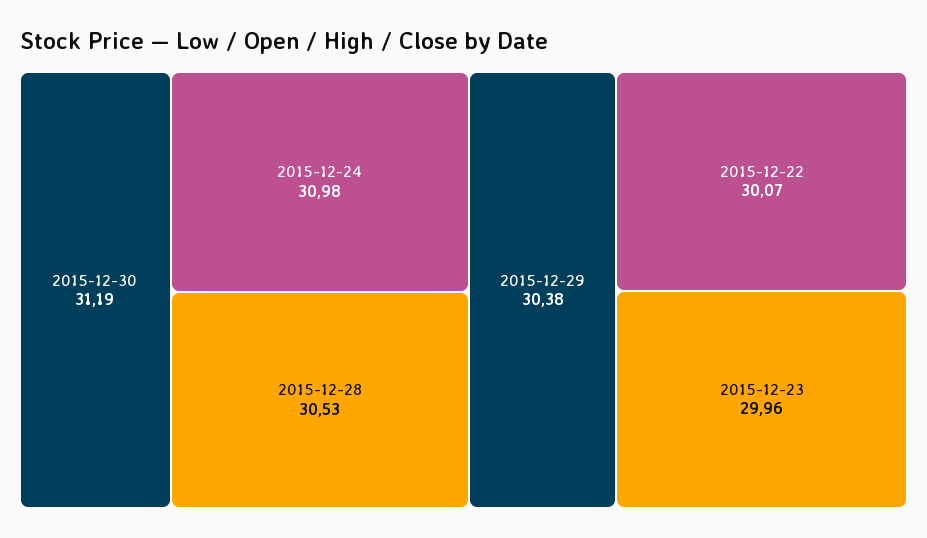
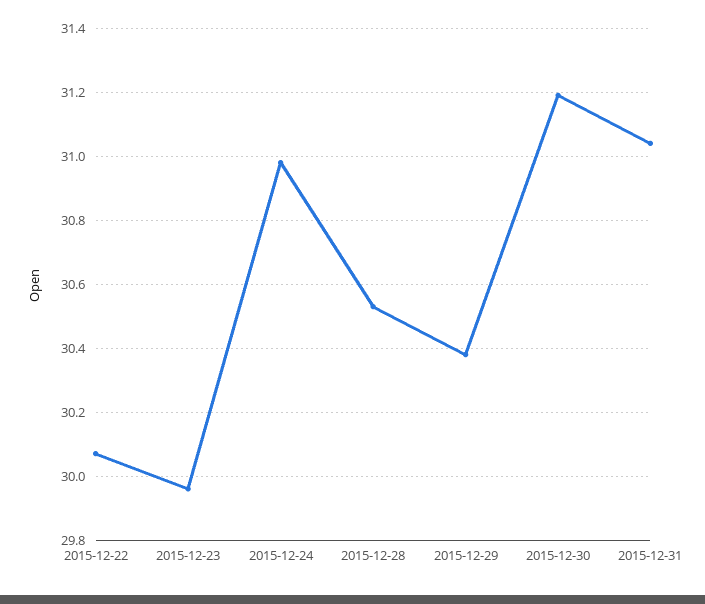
2015-12-31: none -> 31.05

